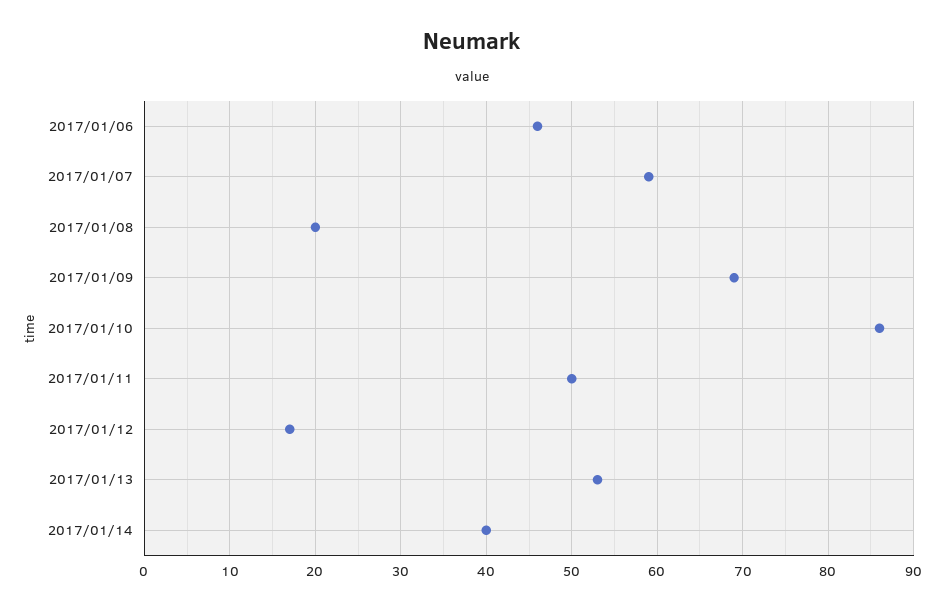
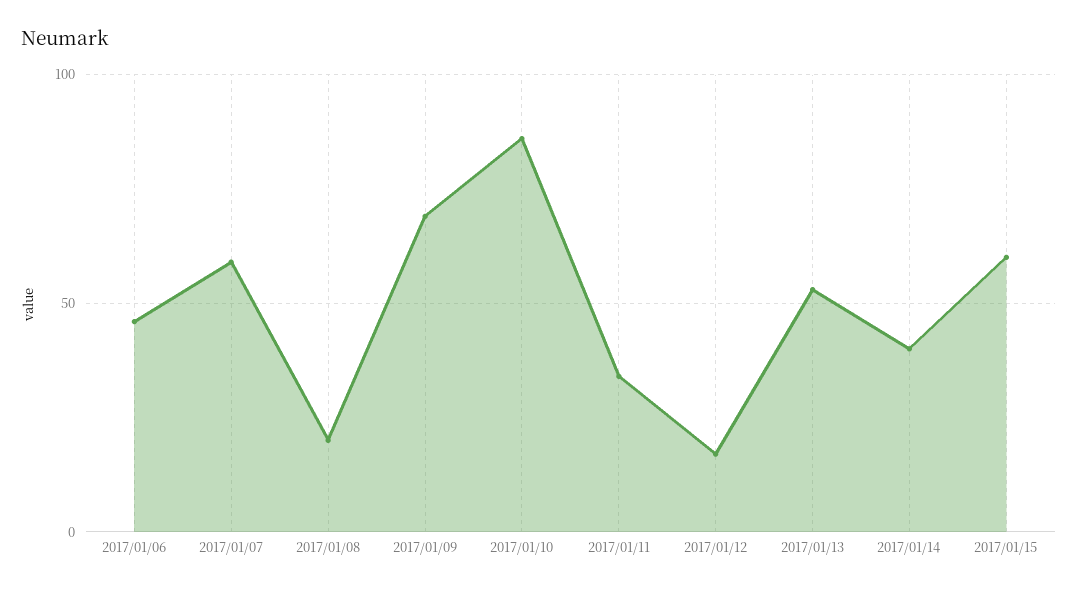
2017/01/11: 50 -> 35
2017/01/15: none -> 60

